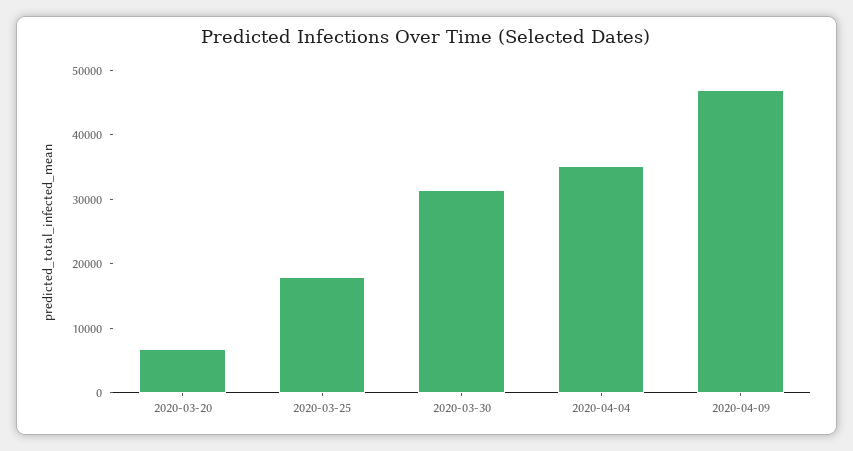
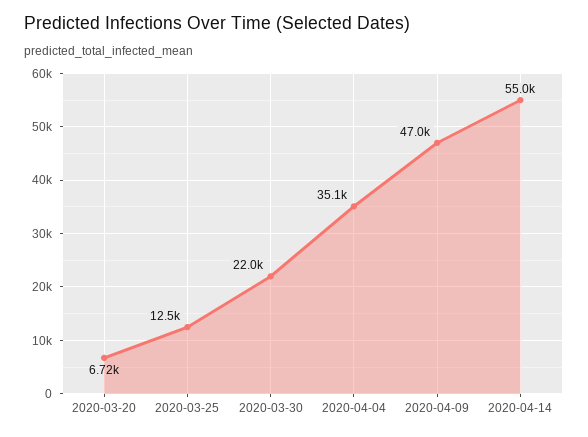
2020-03-25: 18000 -> 12500
2020-03-30: 32000 -> 22000
2020-04-14: none -> 55000

